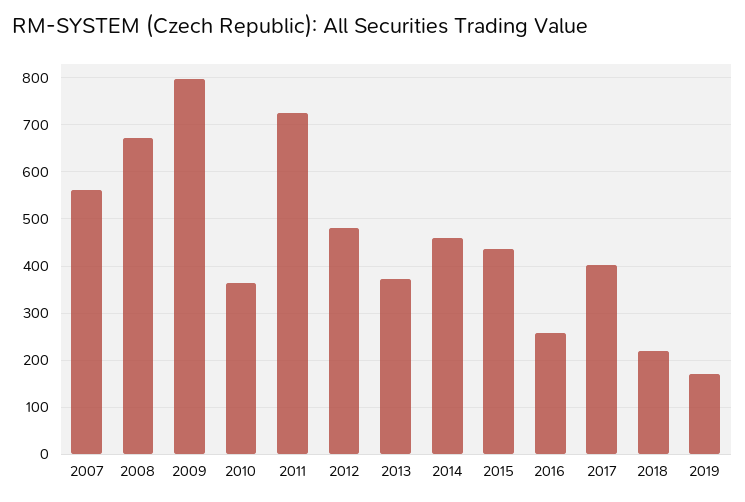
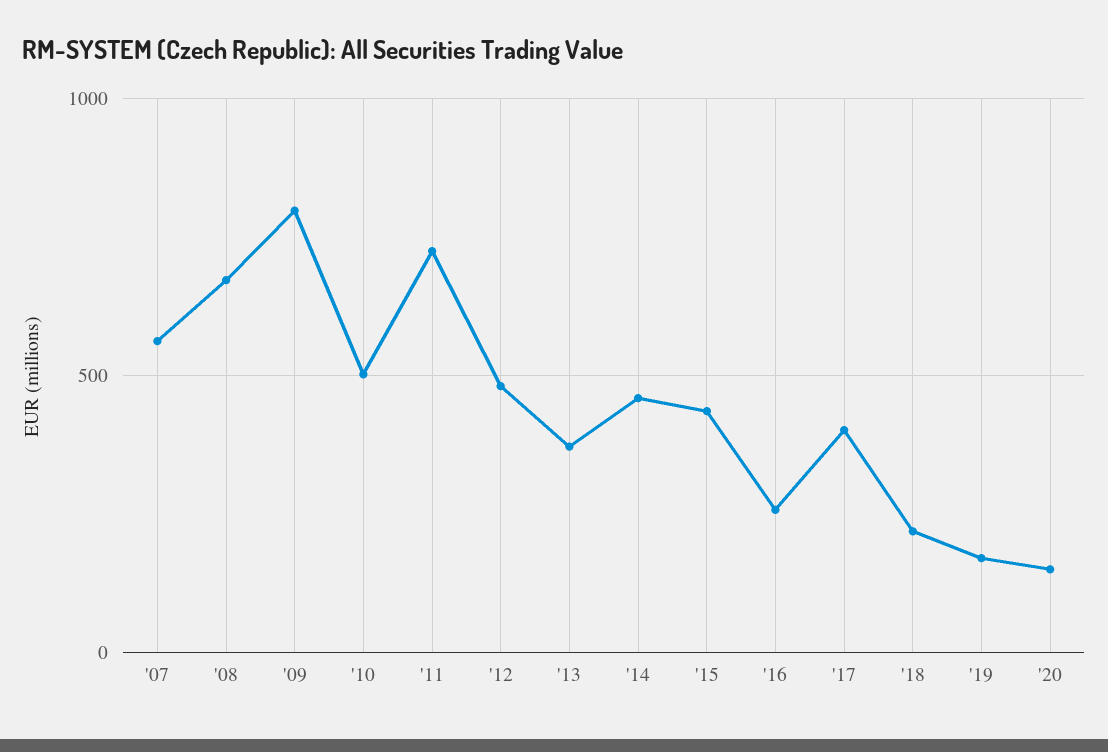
2010: 360 -> 500
'20: none -> 150

